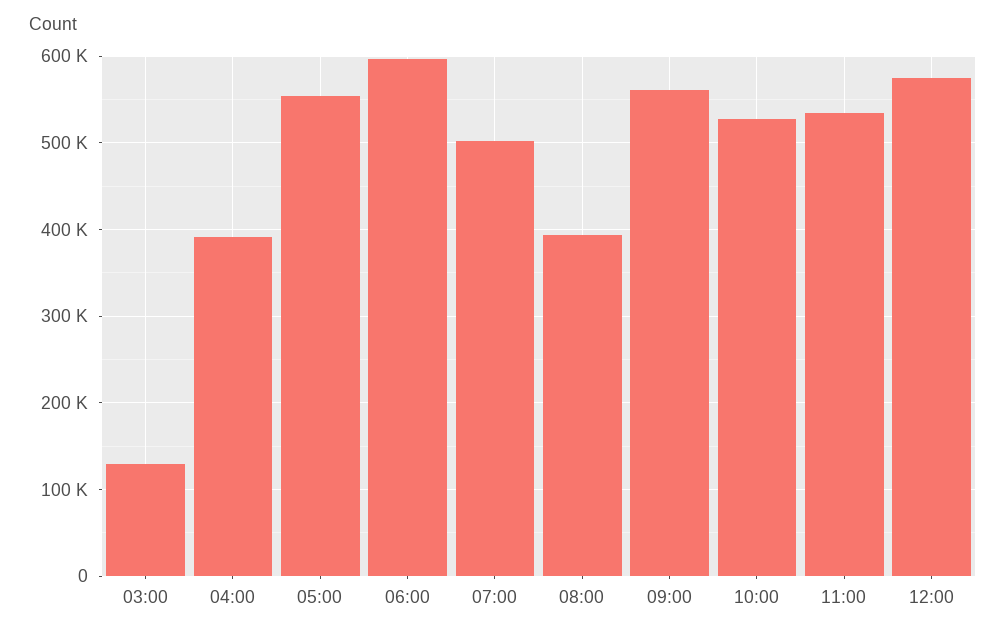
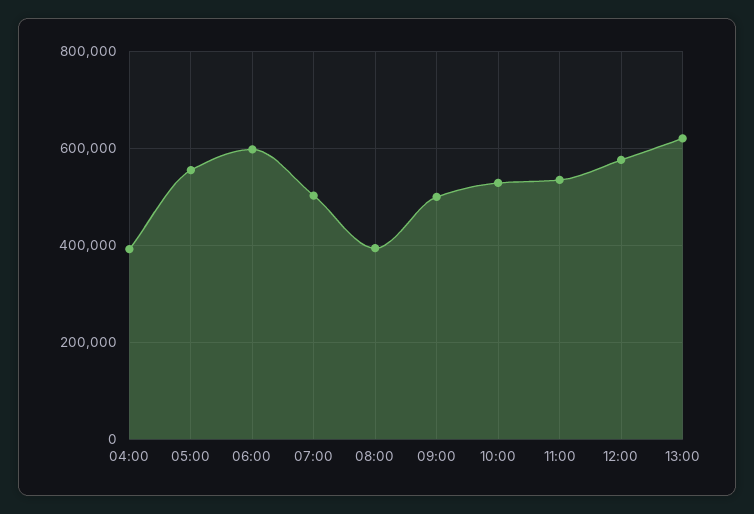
03:00: 130000 -> none
09:00: 560000 -> 500000
13:00: none -> 620000

